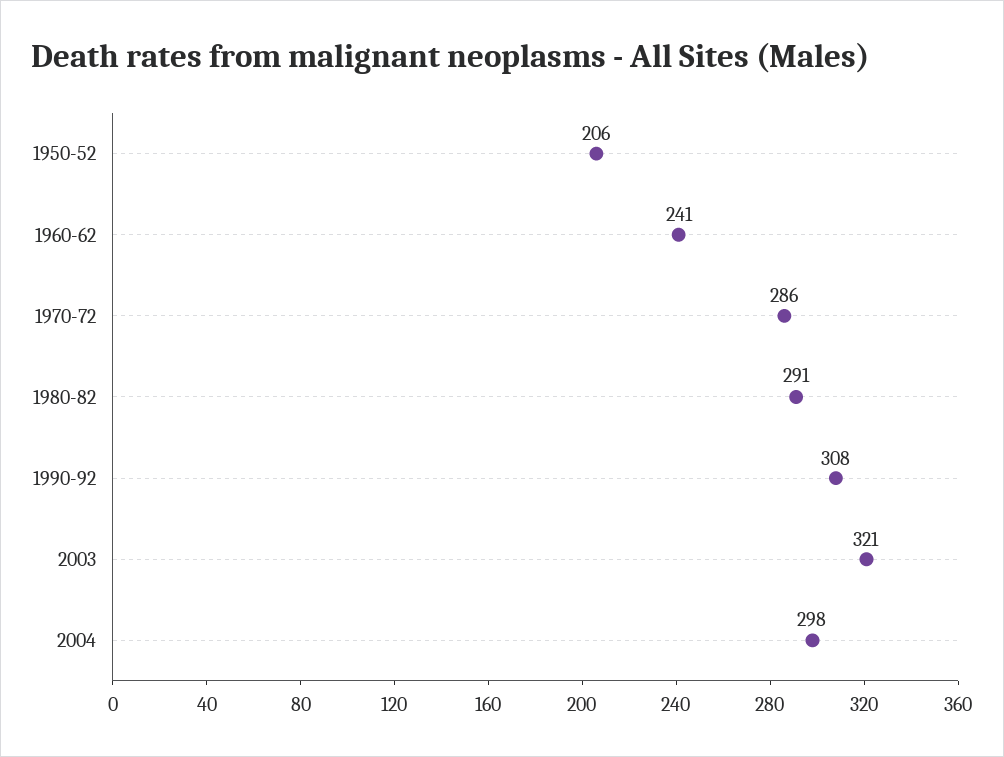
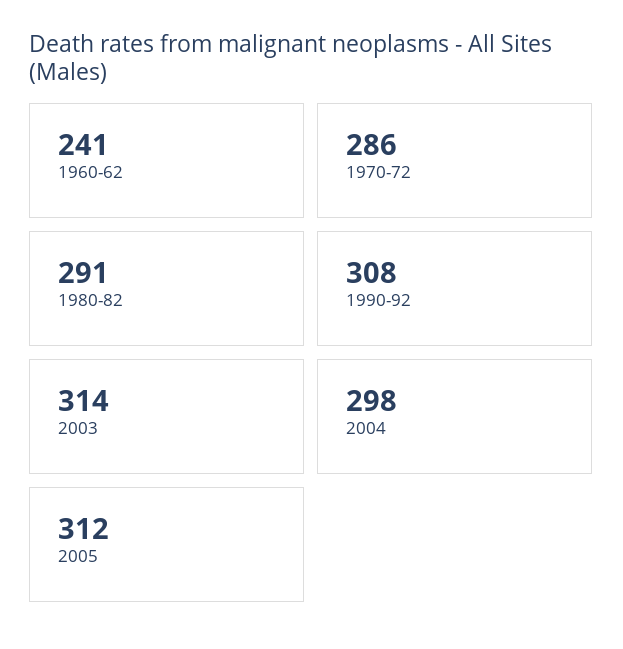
1950-52: 206 -> none
2003: 321 -> 314
2005: none -> 312

